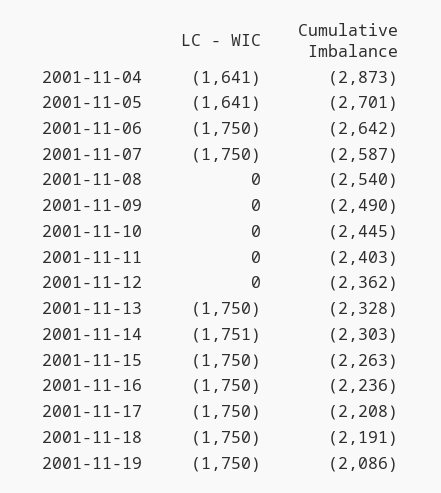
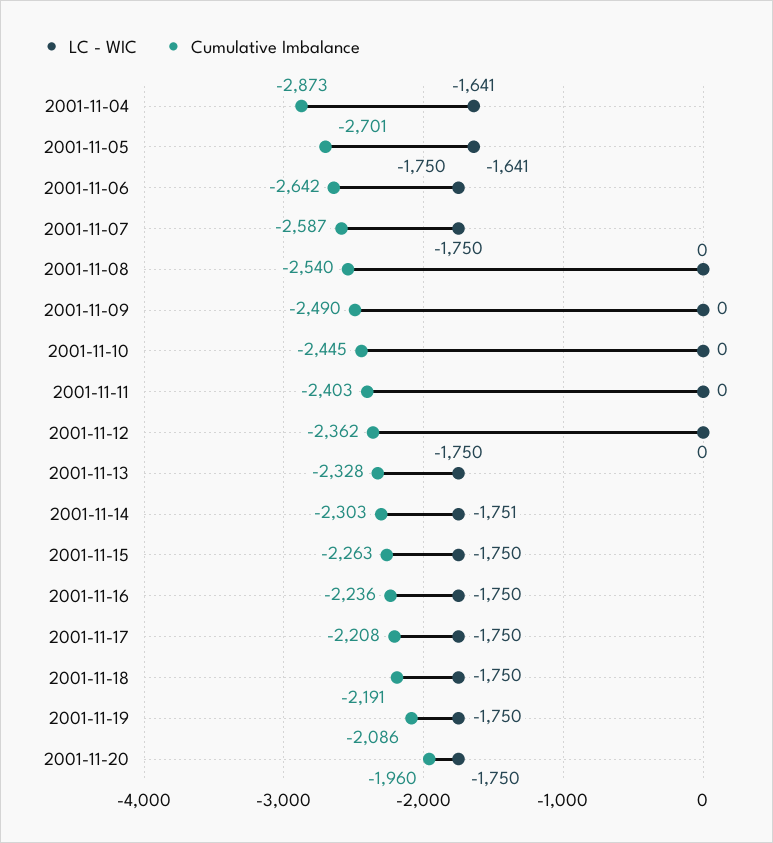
LC - WIC, 2001-11-20: none -> -1750
Cumulative Imbalance, 2001-11-20: none -> -1960

